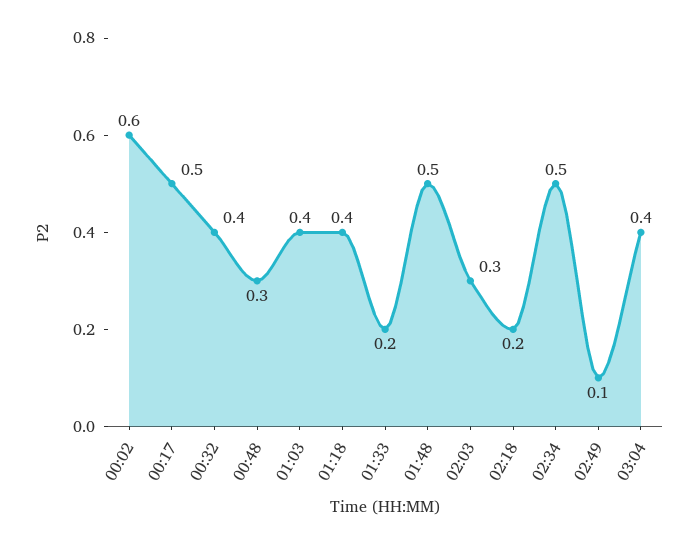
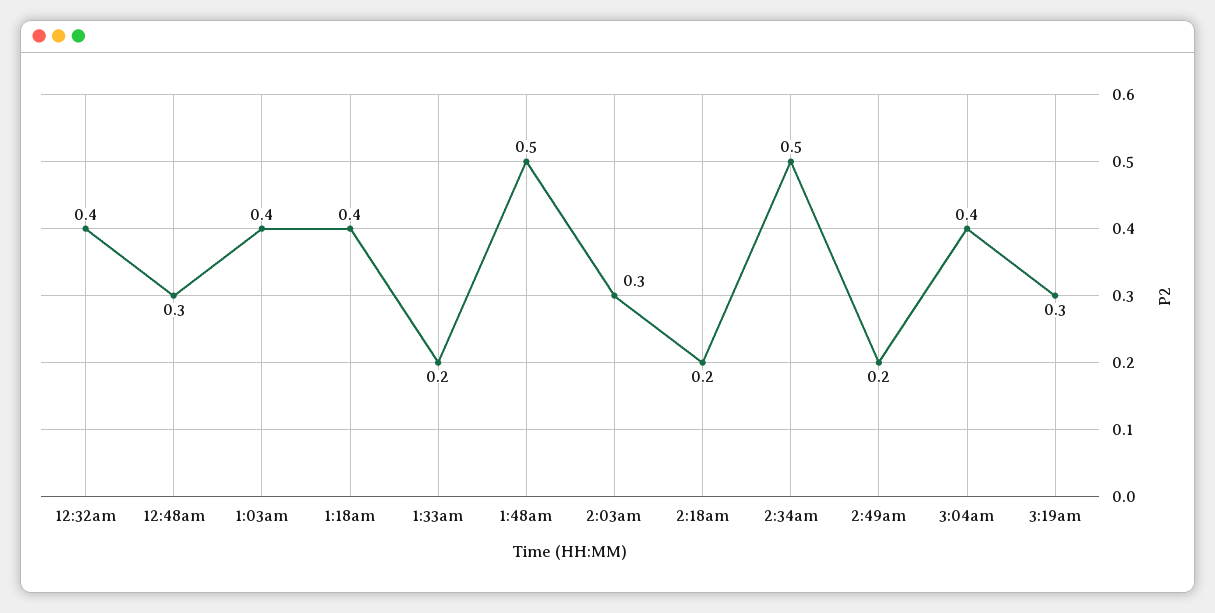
00:02: 0.6 -> none
00:17: 0.5 -> none
02:49: 0.1 -> 0.2
3:19am: none -> 0.3

